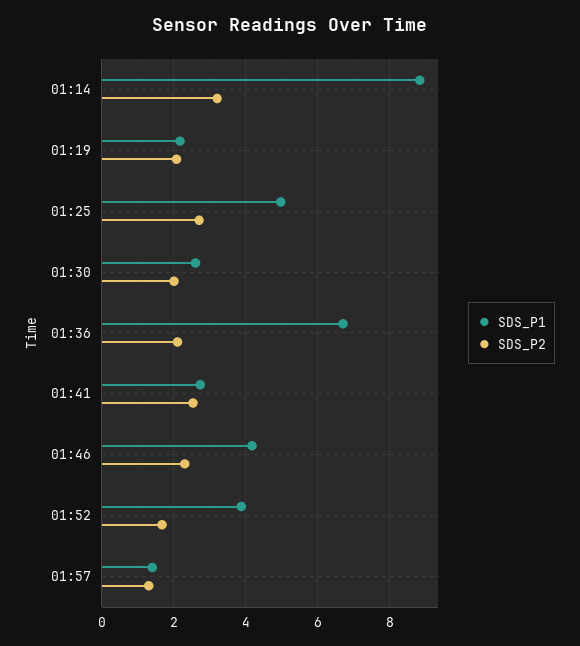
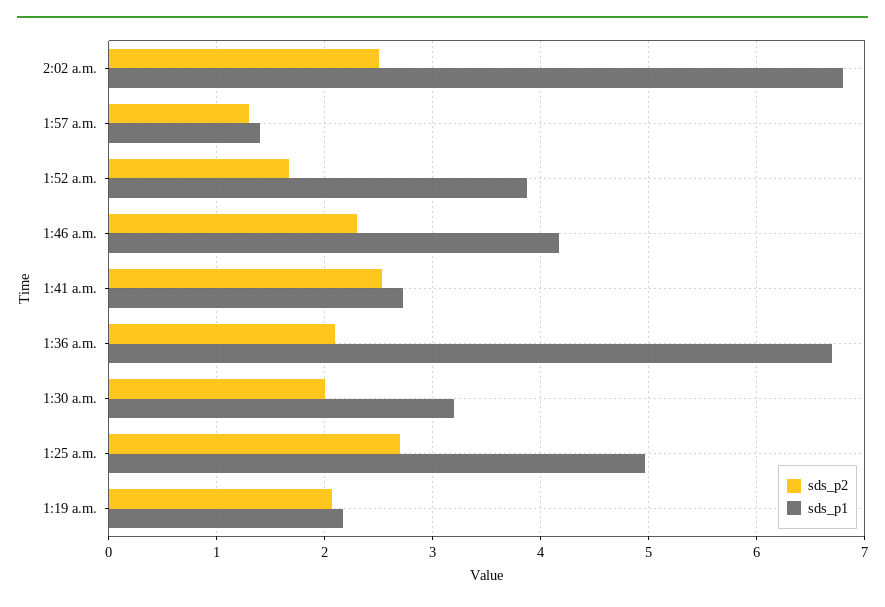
SDS_P1, 01:14: 8.8 -> none
SDS_P2, 01:14: 3.2 -> none
SDS_P1, 01:30: 2.6 -> 3.2
SDS_P2, 2:02 a.m.: none -> 2.5
SDS_P1, 2:02 a.m.: none -> 6.8

